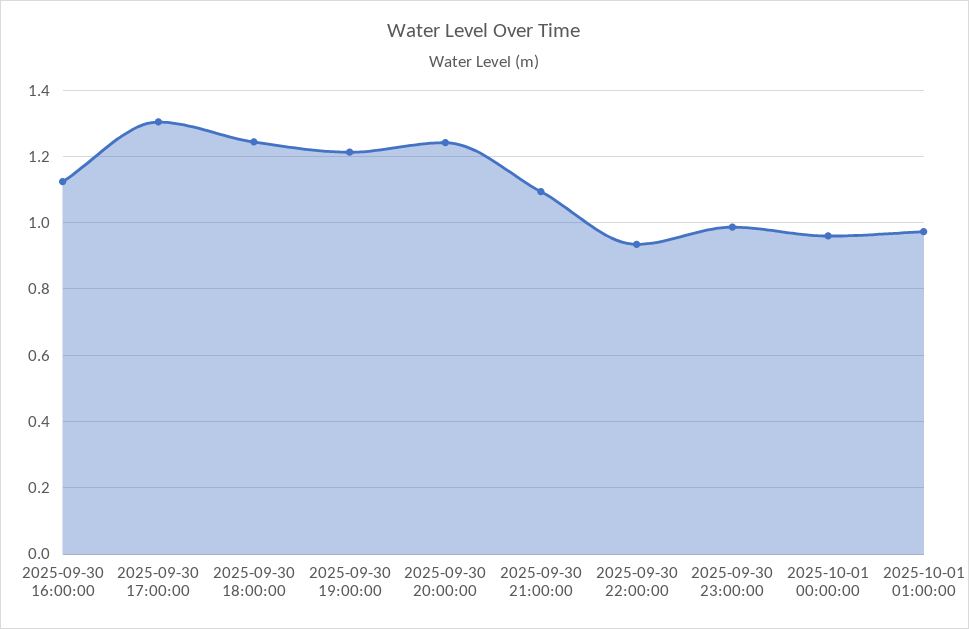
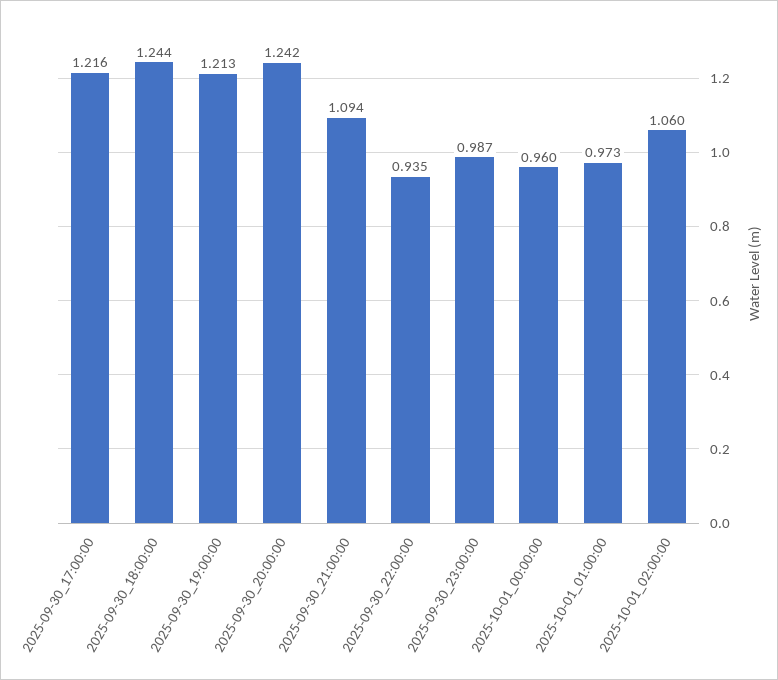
2025-09-30 16:00:00: 1.12 -> none
2025-09-30 17:00:00: 1.3 -> 1.216
2025-10-01_02:00:00: none -> 1.06

